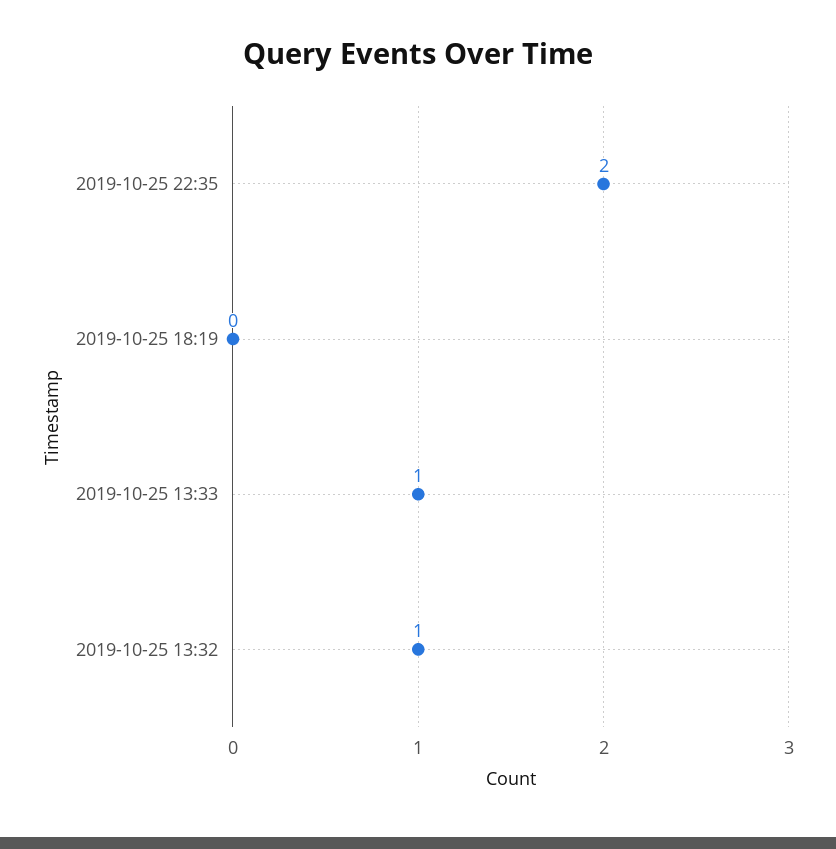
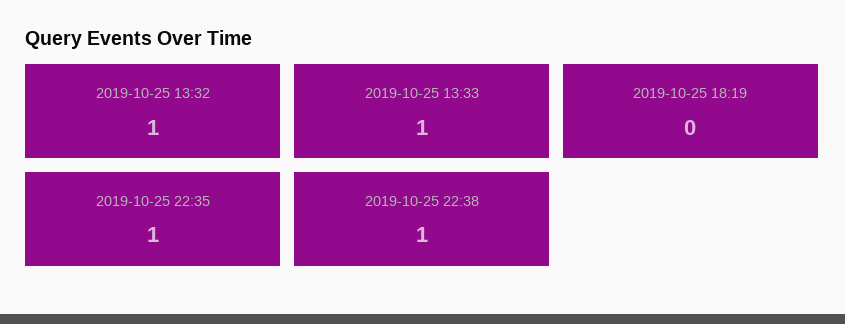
2019-10-25 22:35: 2 -> 1
2019-10-25 22:38: none -> 1

